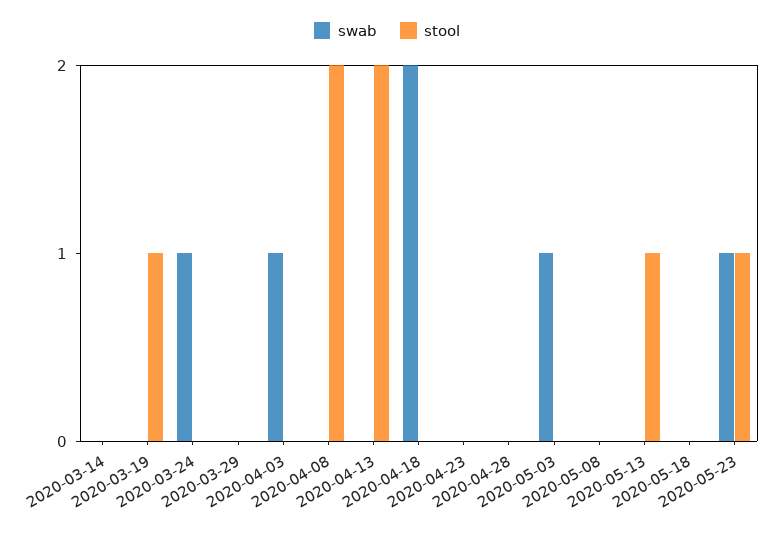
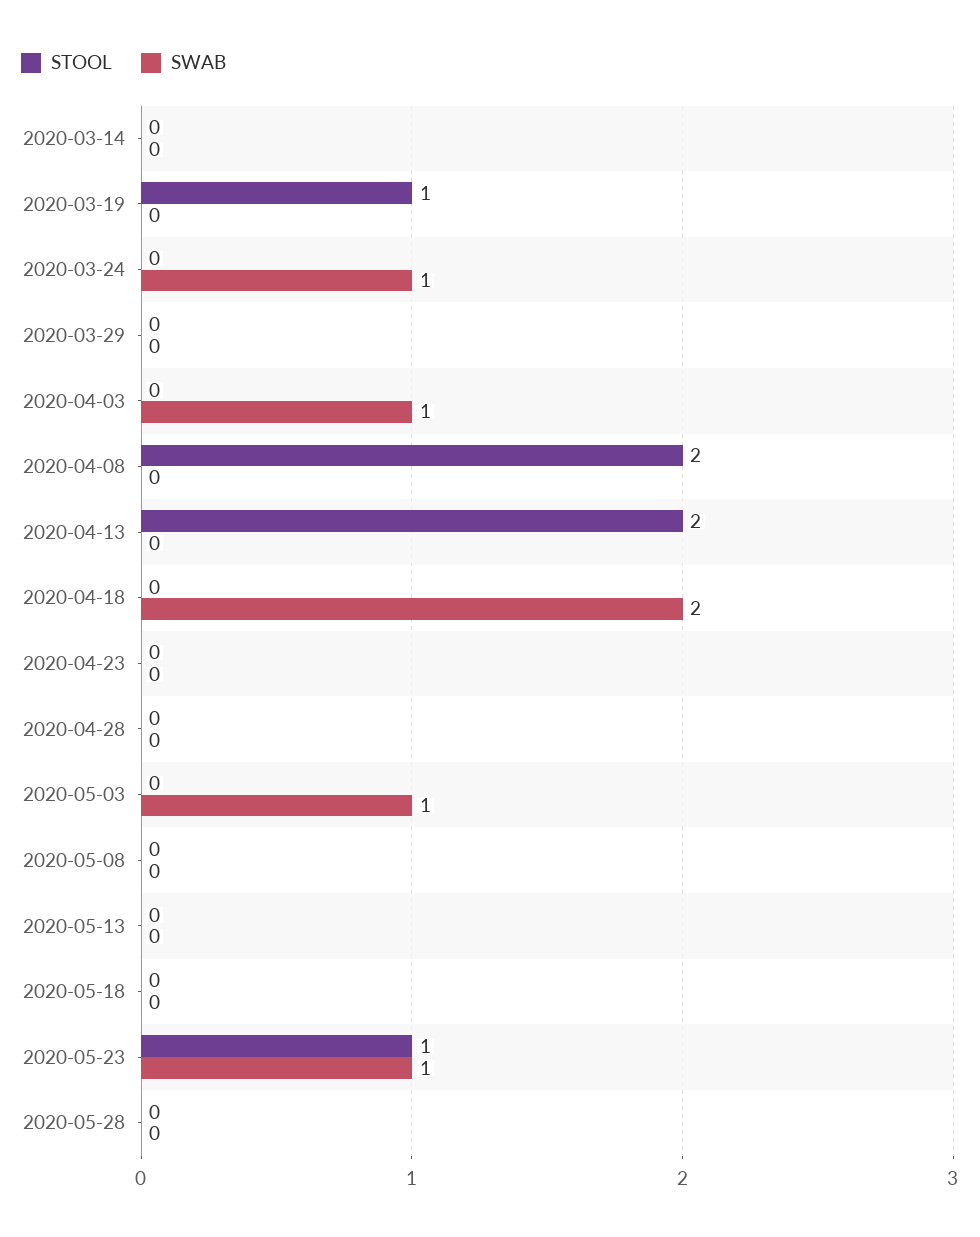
stool, 2020-05-13: 1 -> 0
stool, 2020-05-28: none -> 0
swab, 2020-05-28: none -> 0

